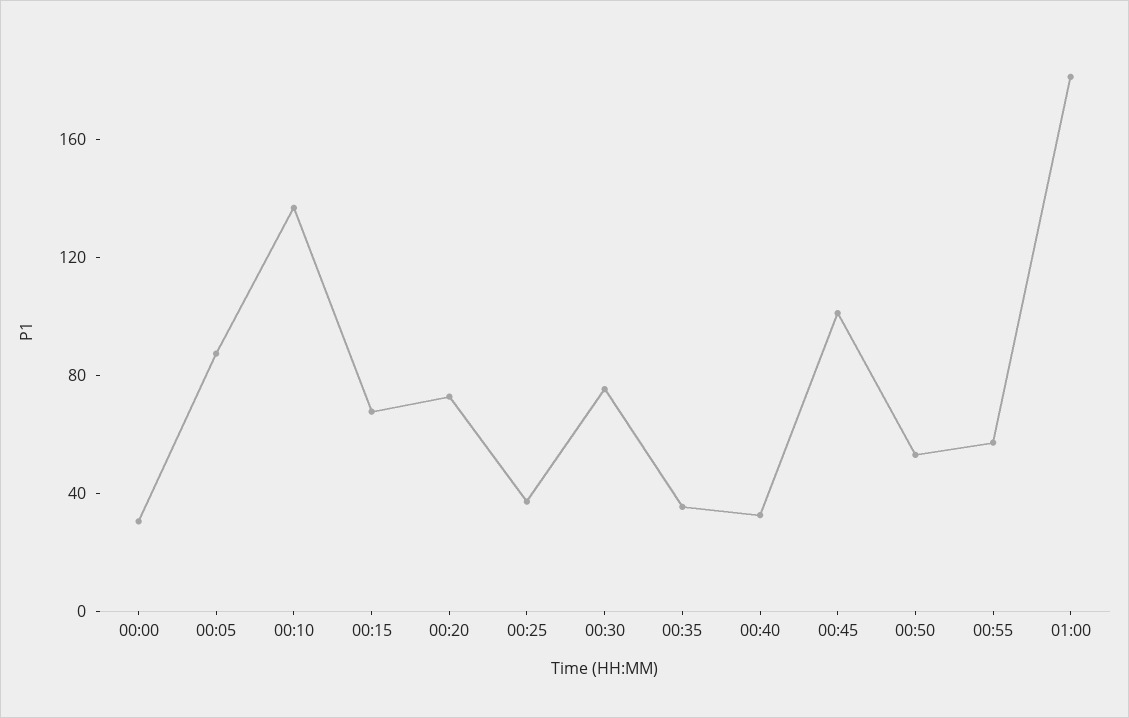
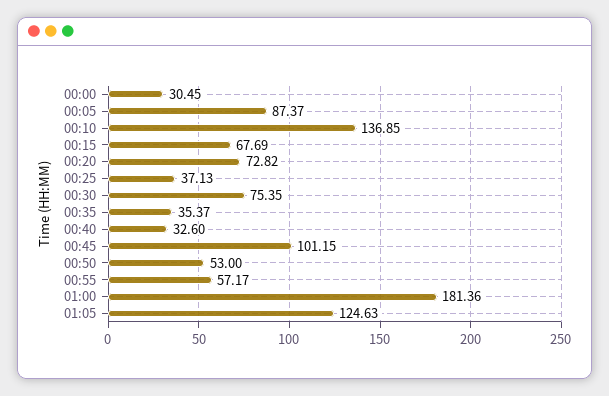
01:05: none -> 124.63

